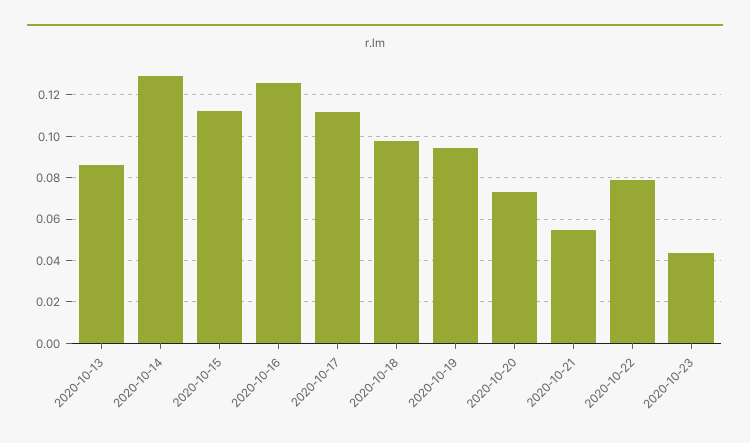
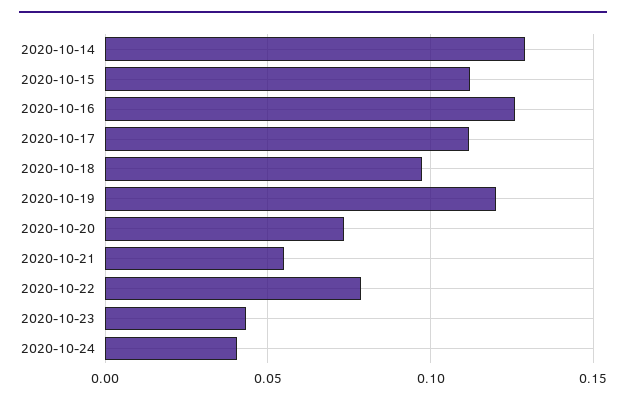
2020-10-13: 0.085 -> none
2020-10-19: 0.095 -> 0.12
2020-10-24: none -> 0.04

